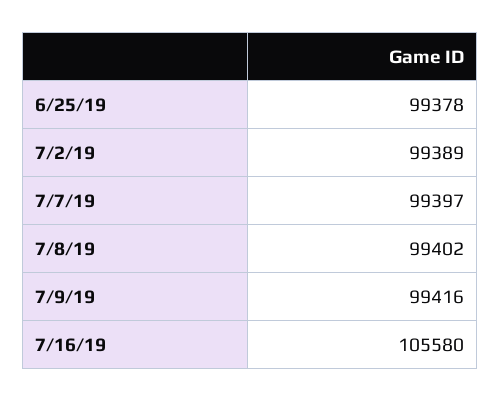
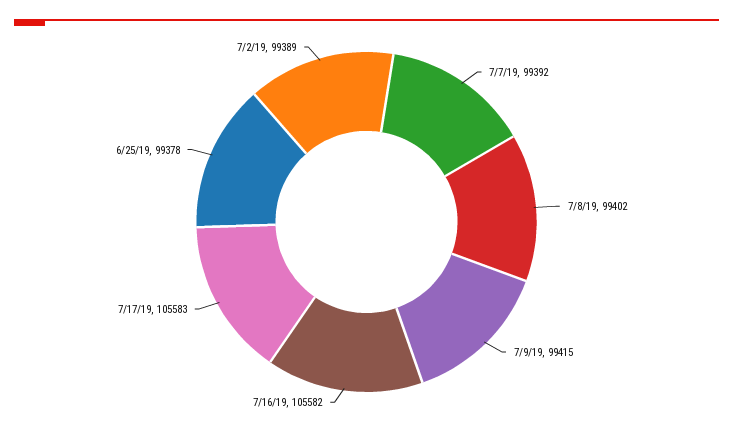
7/7/19: 99397 -> 99392
7/9/19: 99416 -> 99415
7/16/19: 105580 -> 105582
7/17/19: none -> 105583

